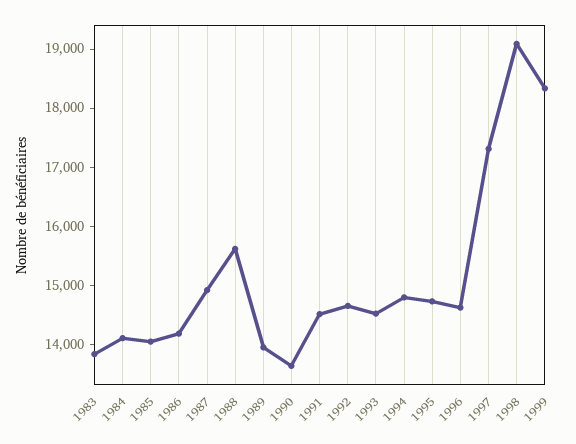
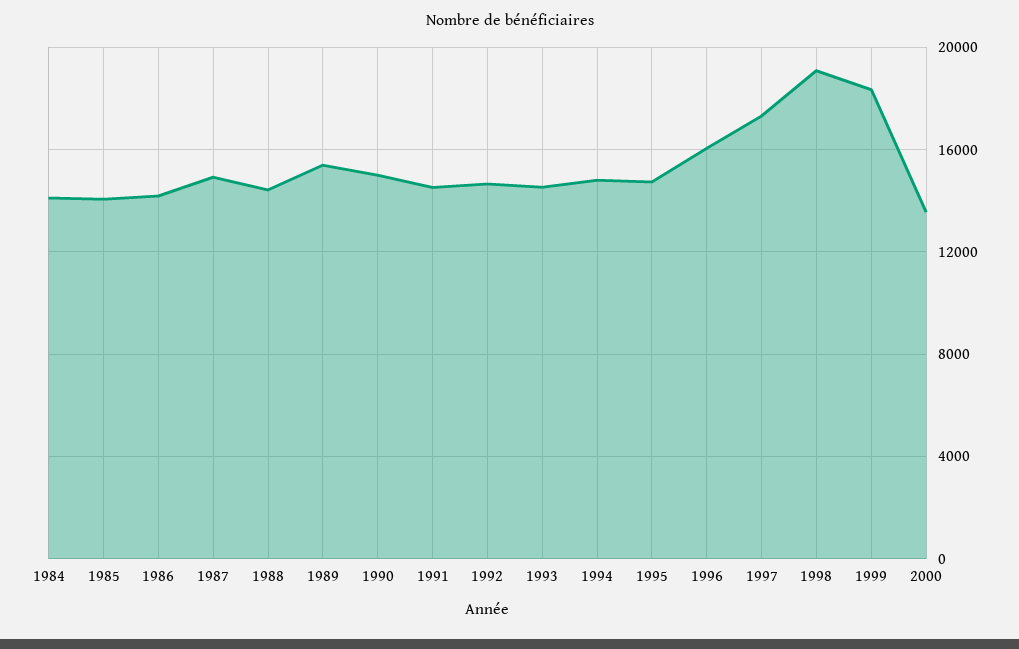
1983: 13800 -> none
1988: 15600 -> 14500
1989: 14000 -> 15500
1990: 13600 -> 15000
1996: 14600 -> 16000
2000: none -> 13500

